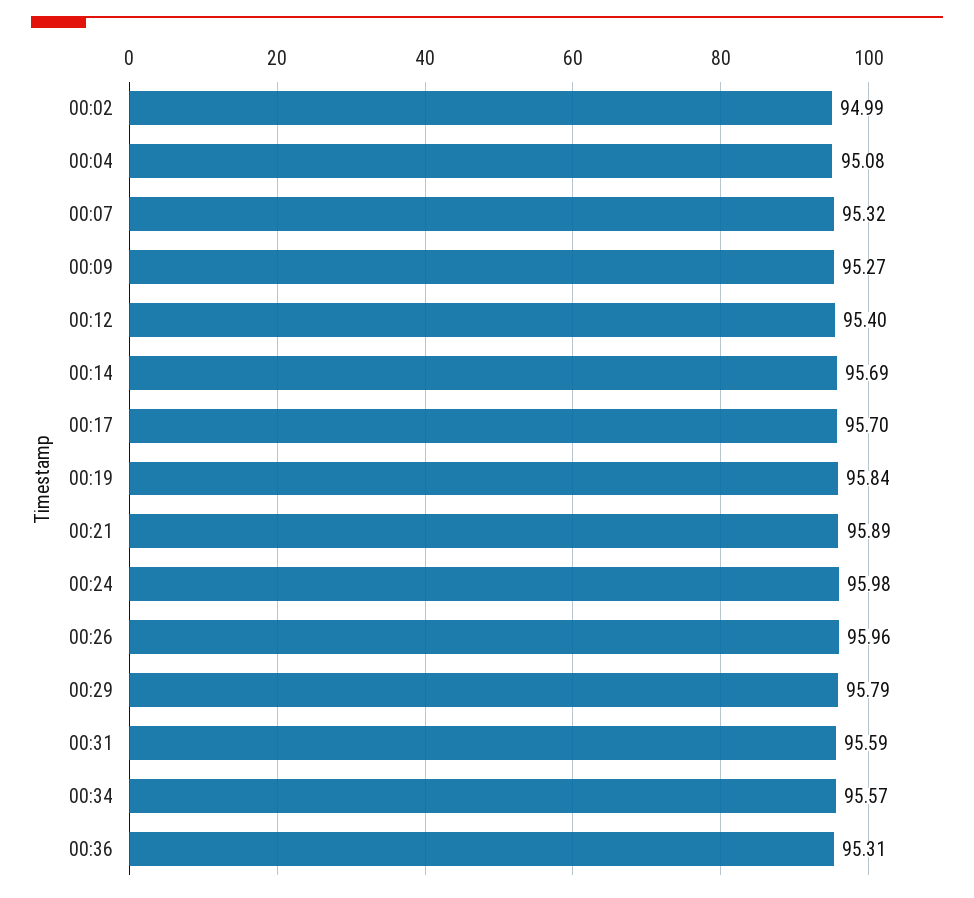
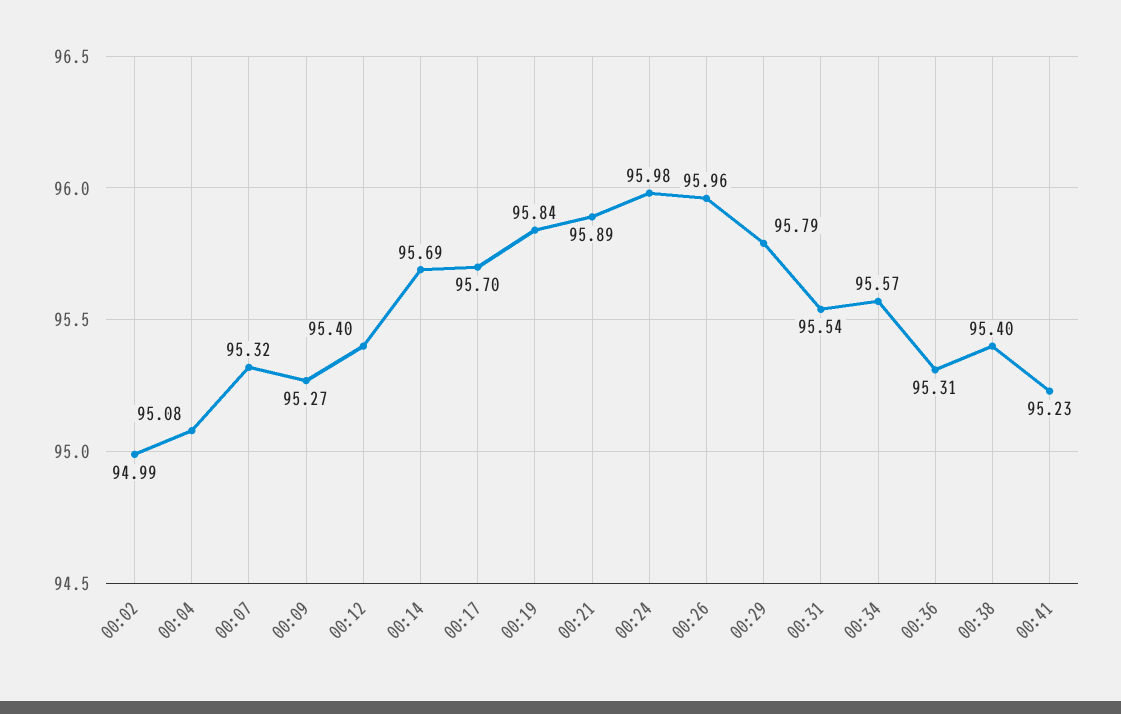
00:31: 95.59 -> 95.54
00:38: none -> 95.4
00:41: none -> 95.23

